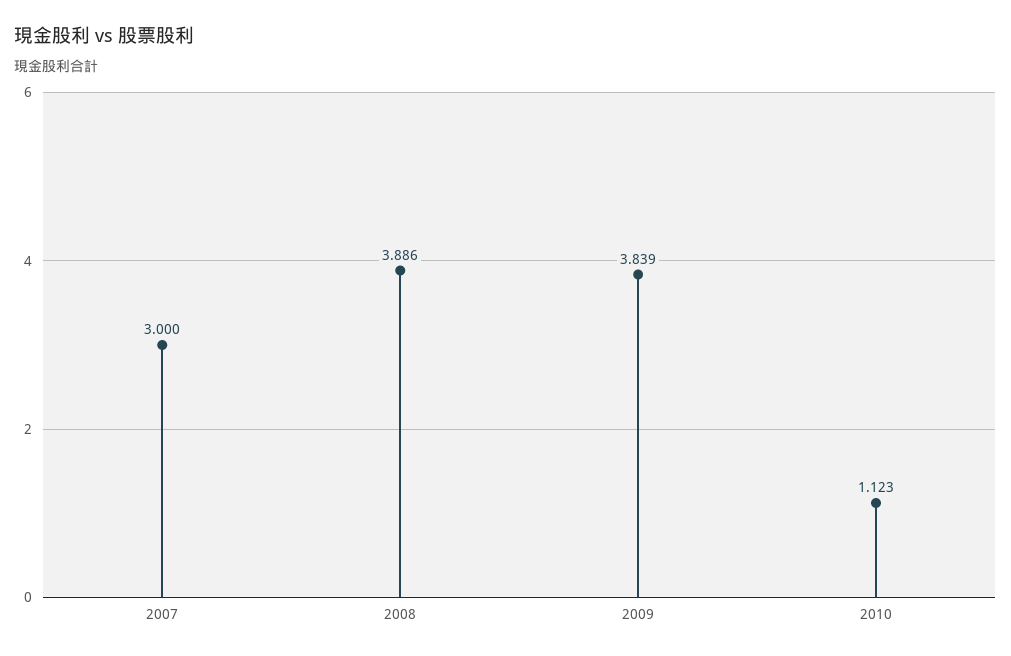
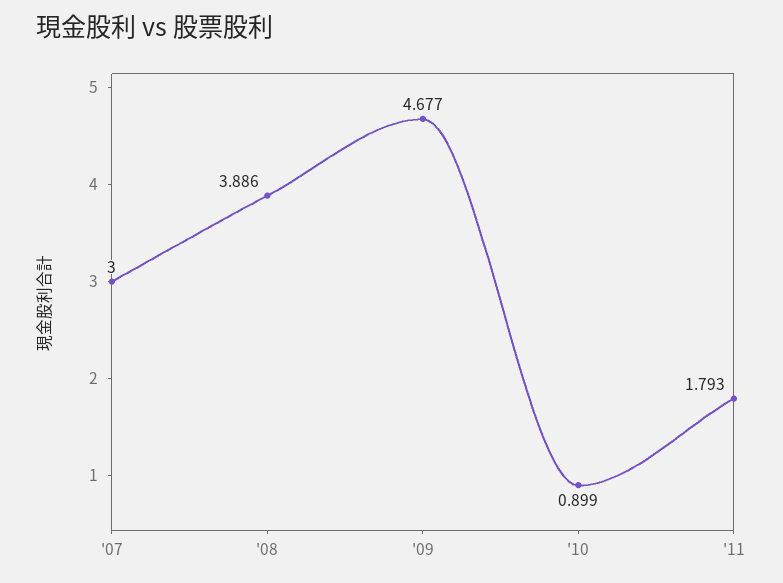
2009: 3.839 -> 4.677
2010: 1.123 -> 0.899
'11: none -> 1.793

